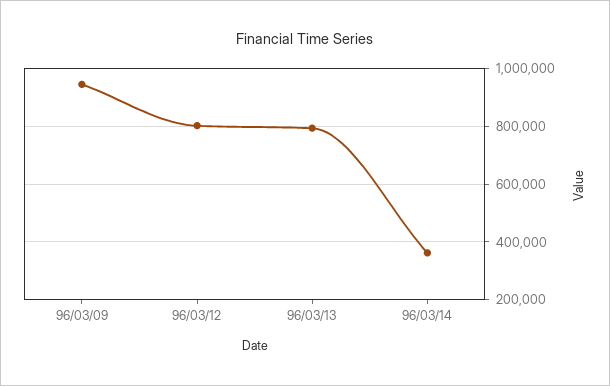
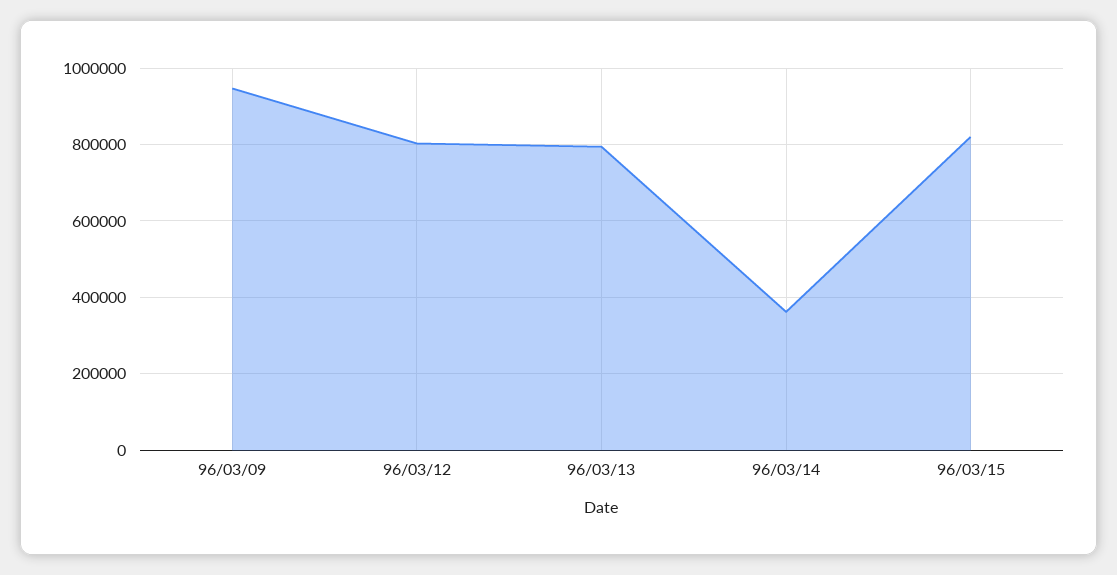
96/03/15: none -> 820000

